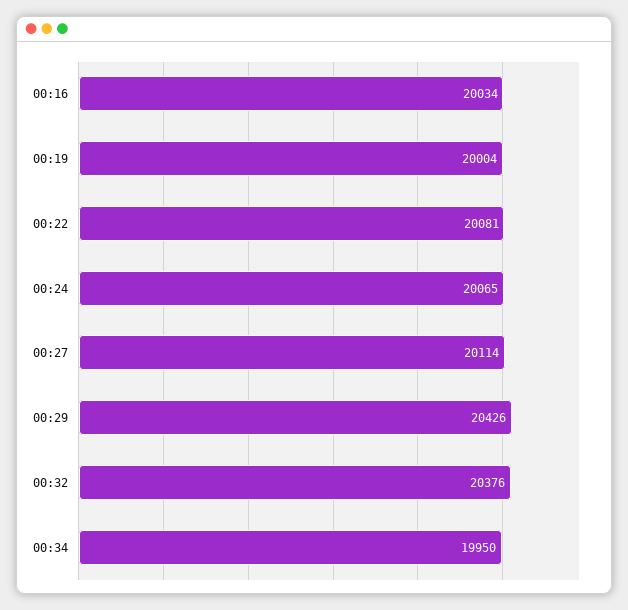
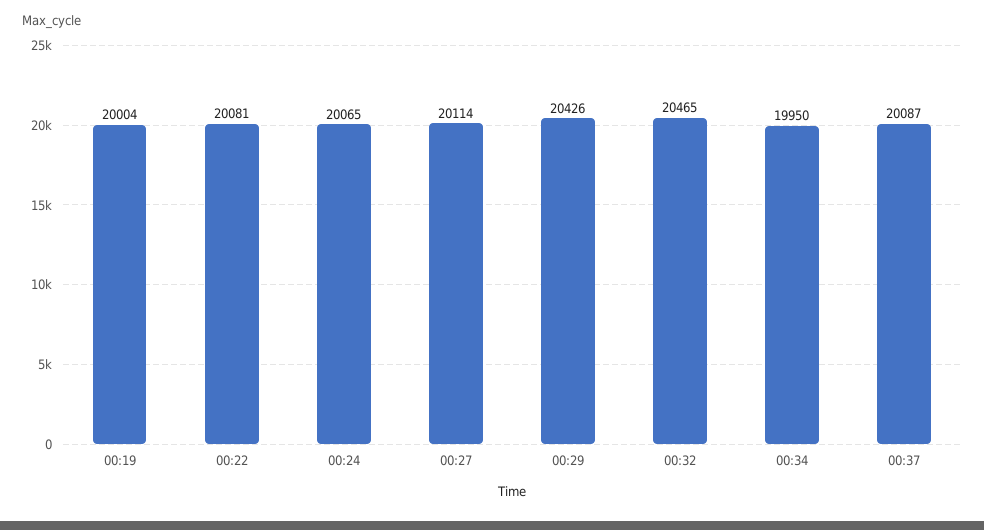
00:16: 20034 -> none
00:32: 20376 -> 20465
00:37: none -> 20087

